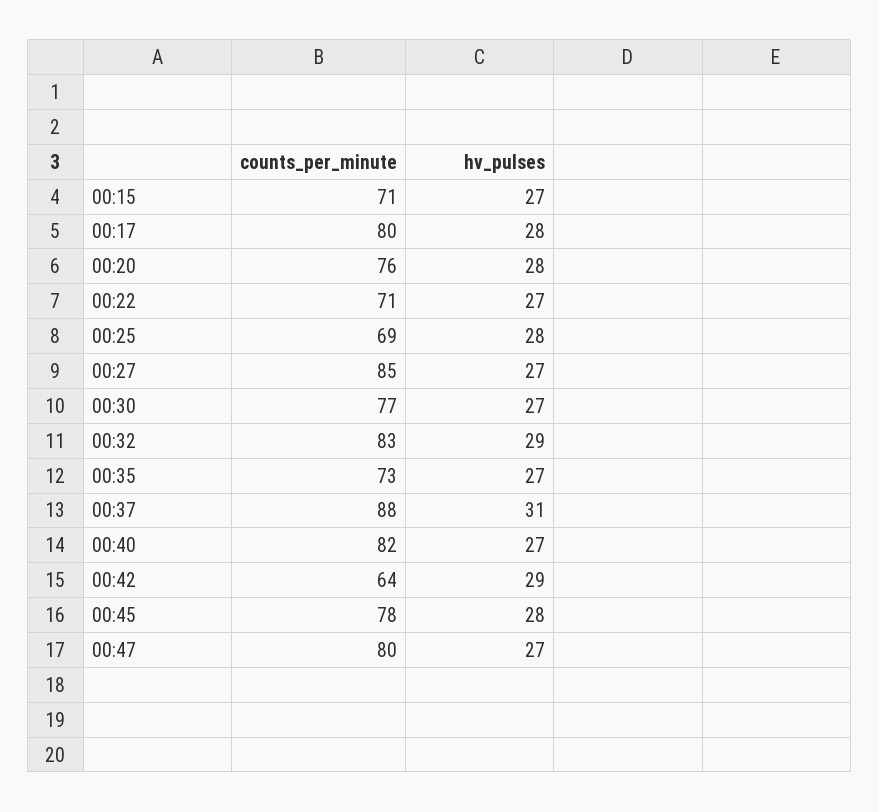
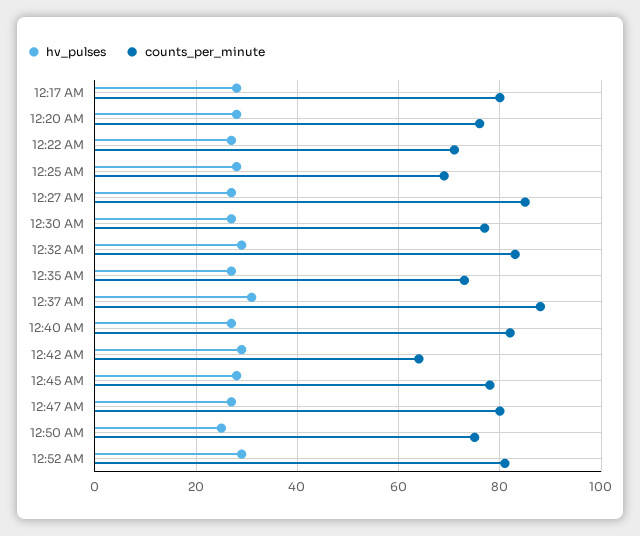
counts_per_minute, 00:15: 71 -> none
hv_pulses, 00:15: 27 -> none
hv_pulses, 12:50 AM: none -> 25
counts_per_minute, 12:50 AM: none -> 75
hv_pulses, 12:52 AM: none -> 30
counts_per_minute, 12:52 AM: none -> 80

